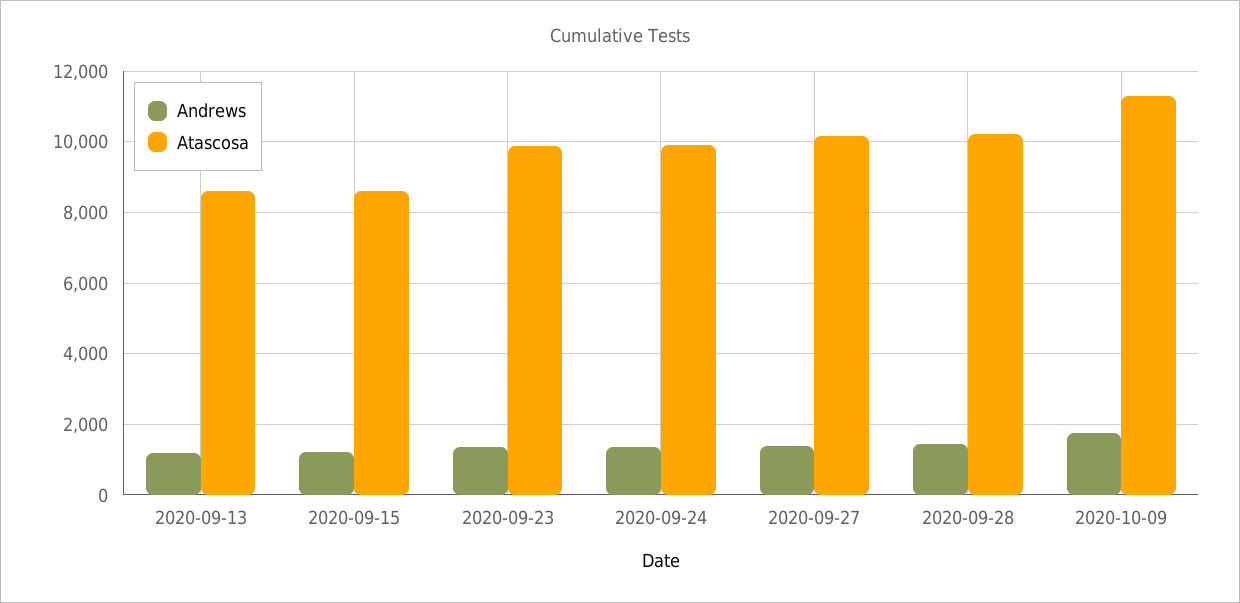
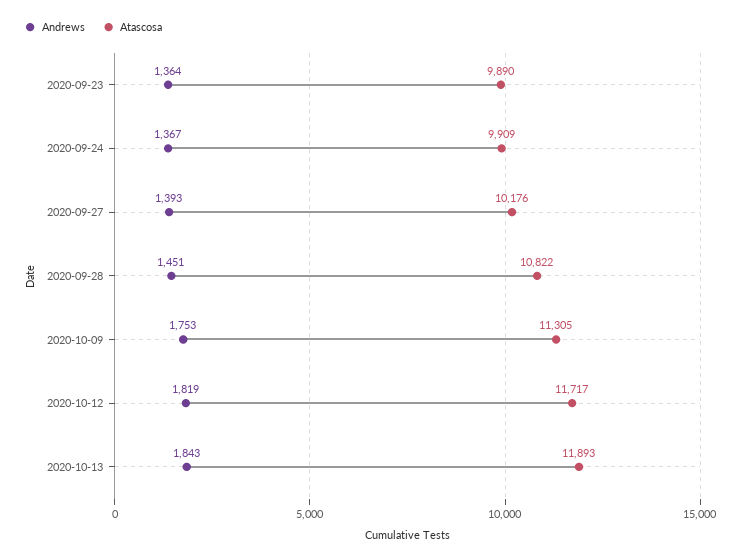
Andrews, 2020-09-13: 1200 -> none
Atascosa, 2020-09-13: 8600 -> none
Andrews, 2020-09-15: 1200 -> none
Atascosa, 2020-09-15: 8600 -> none
Atascosa, 2020-09-28: 10200 -> 10822
Andrews, 2020-10-12: none -> 1819
Atascosa, 2020-10-12: none -> 11717
Andrews, 2020-10-13: none -> 1843
Atascosa, 2020-10-13: none -> 11893

